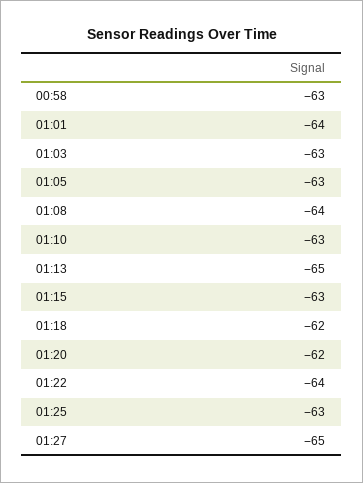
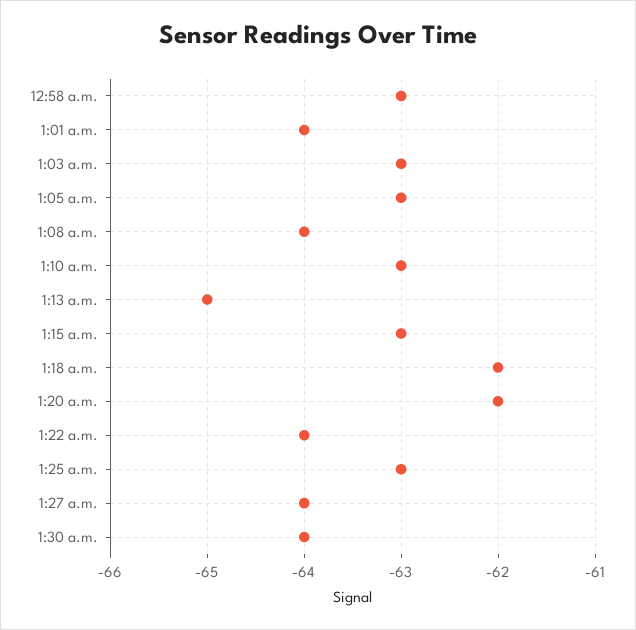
01:27: -65 -> -64
1:30 a.m.: none -> -64

